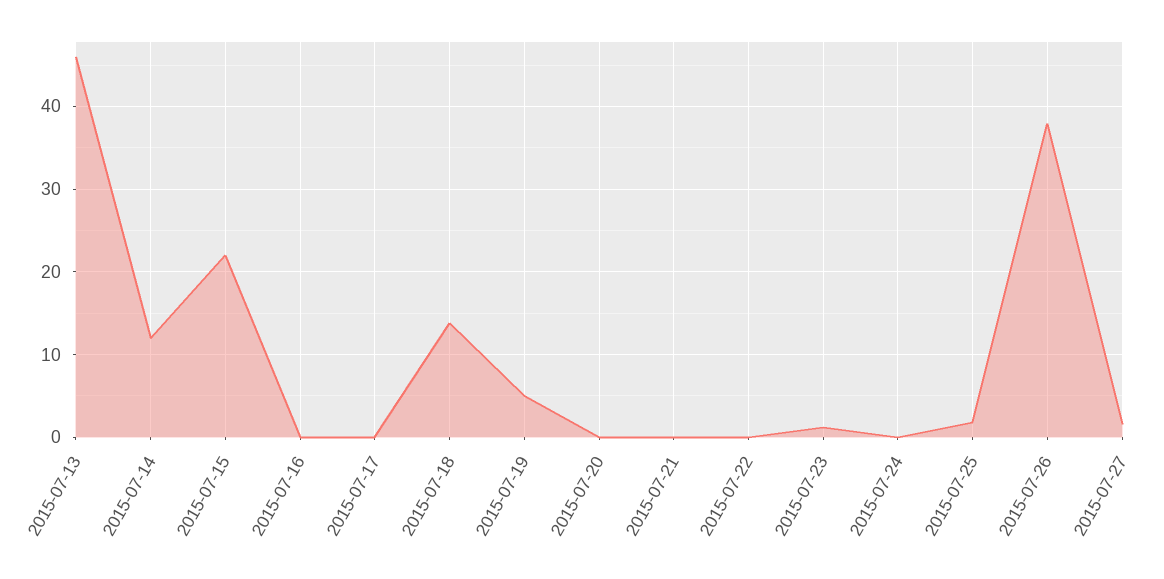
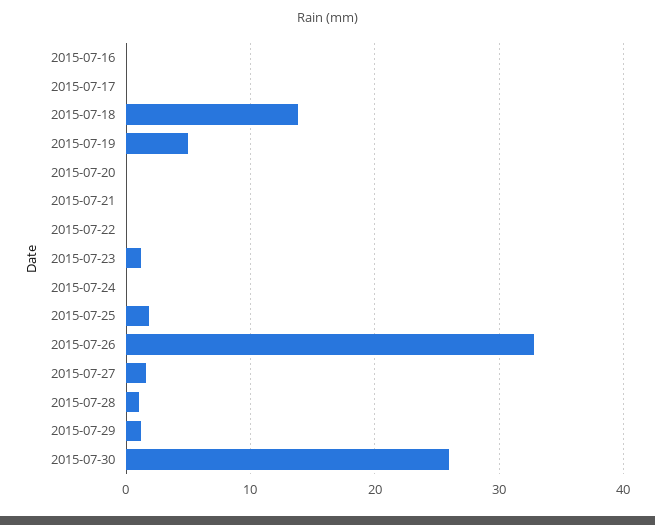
2015-07-13: 46 -> none
2015-07-14: 12 -> none
2015-07-15: 22 -> none
2015-07-26: 38 -> 33
2015-07-28: none -> 1
2015-07-29: none -> 1
2015-07-30: none -> 26

